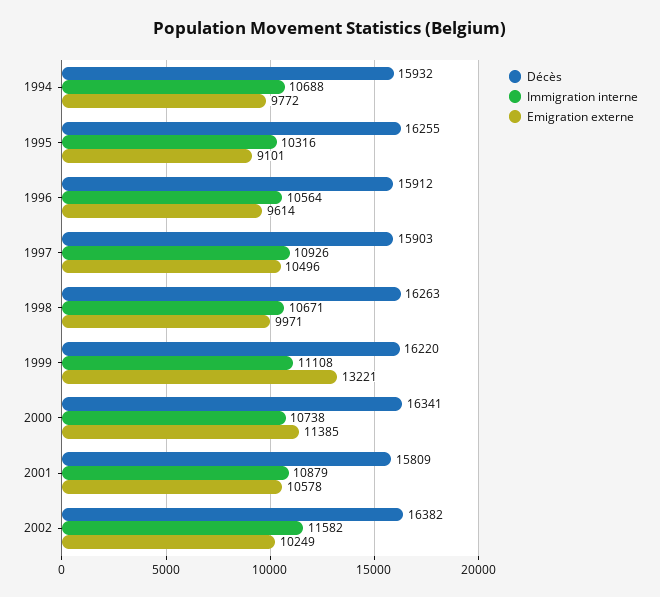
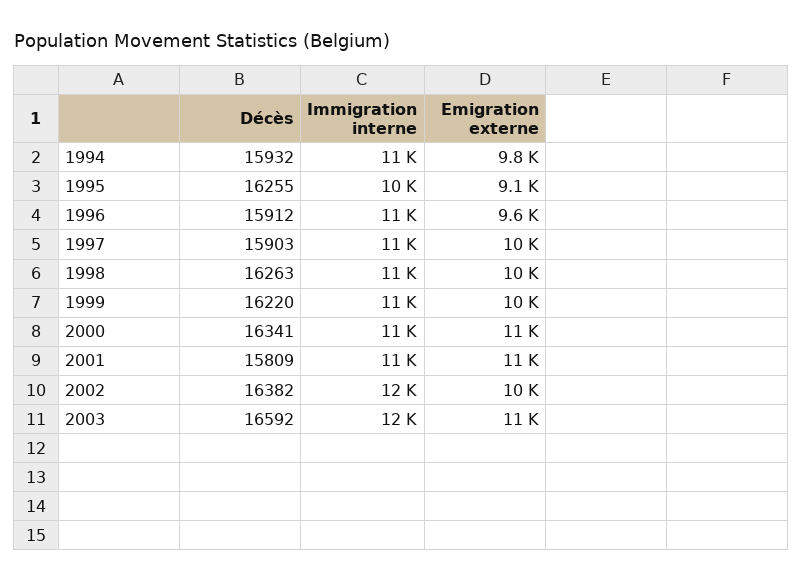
Emigration externe, 1999: 13221 -> 10000
Décès, 2003: none -> 16592
Immigration interne, 2003: none -> 12000
Emigration externe, 2003: none -> 11000

